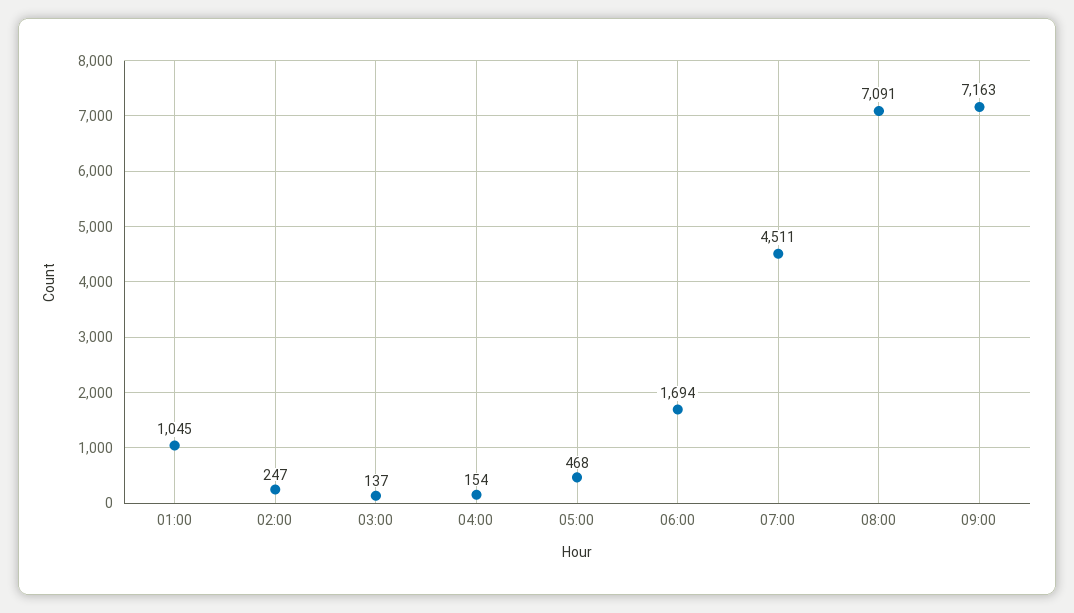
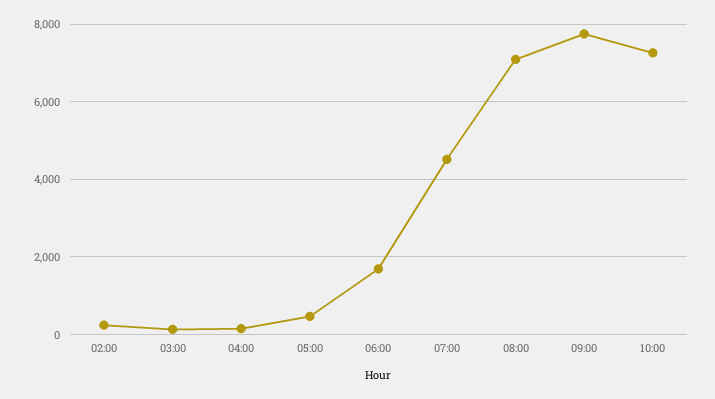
01:00: 1045 -> none
09:00: 7163 -> 7800
10:00: none -> 7200

